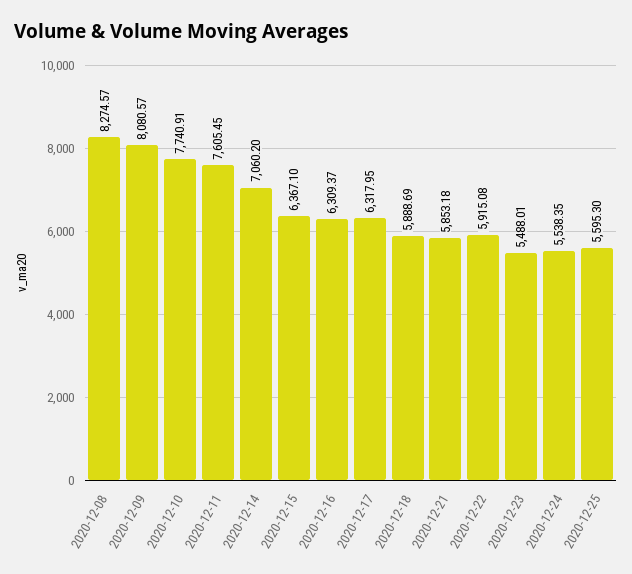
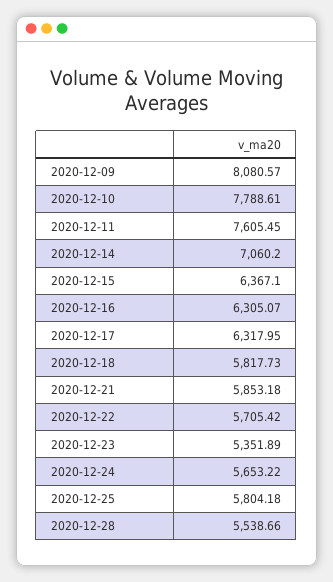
2020-12-08: 8274.57 -> none
2020-12-10: 7740.91 -> 7788.61
2020-12-16: 6309.37 -> 6305.07
2020-12-18: 5888.69 -> 5817.73
2020-12-22: 5915.08 -> 5705.42
2020-12-23: 5488.01 -> 5351.89
2020-12-24: 5538.35 -> 5653.22
2020-12-25: 5595.3 -> 5804.18
2020-12-28: none -> 5538.66

